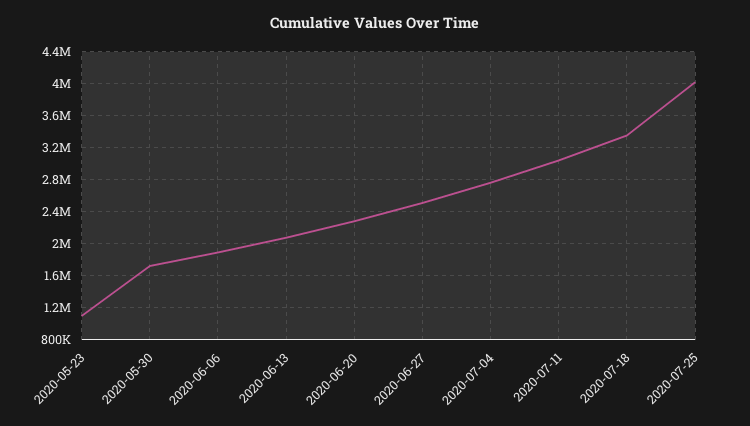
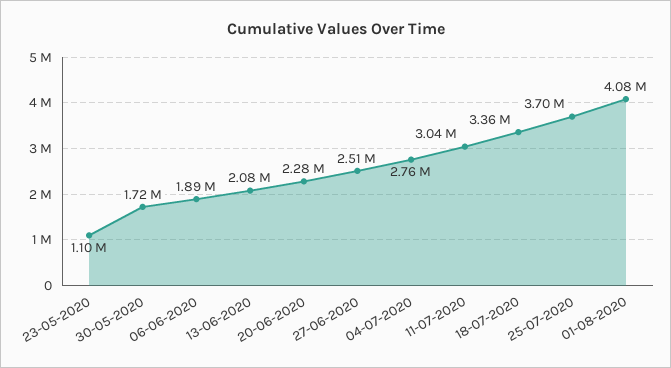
2020-07-25: 4000000 -> 3700000
01-08-2020: none -> 4080000

